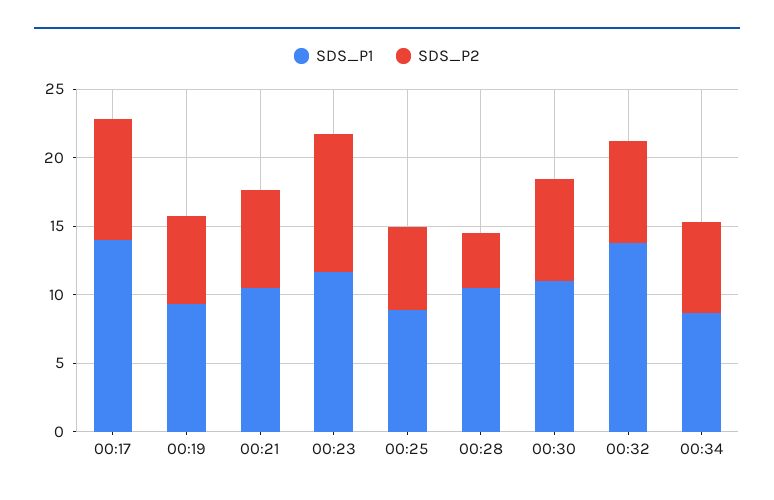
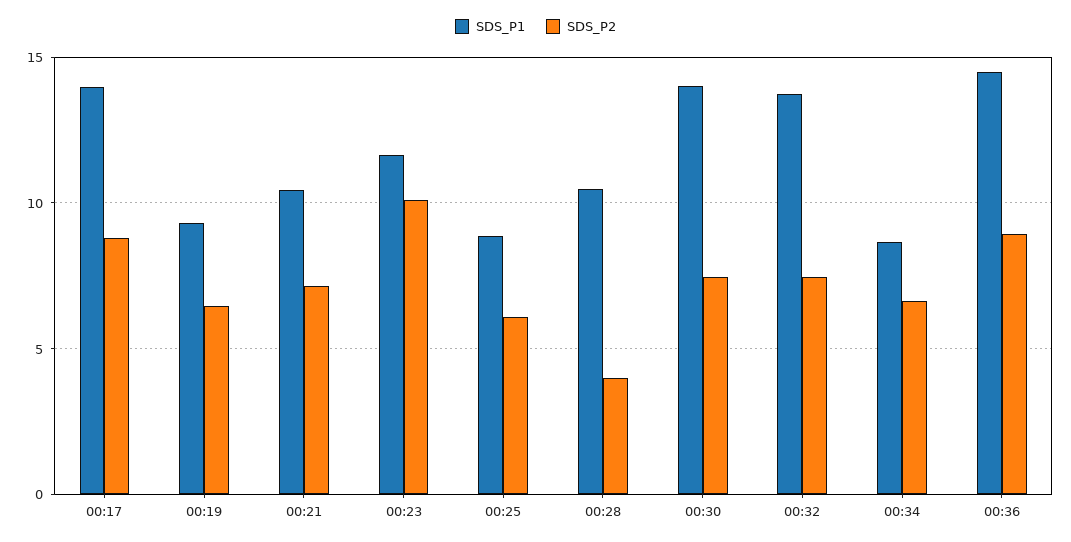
SDS_P1, 00:30: 11 -> 14
SDS_P1, 00:36: none -> 14.5
SDS_P2, 00:36: none -> 9

